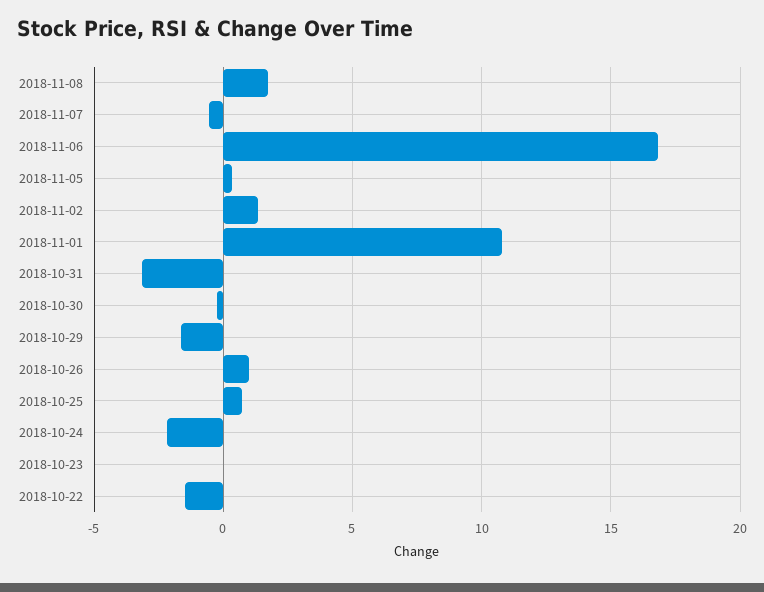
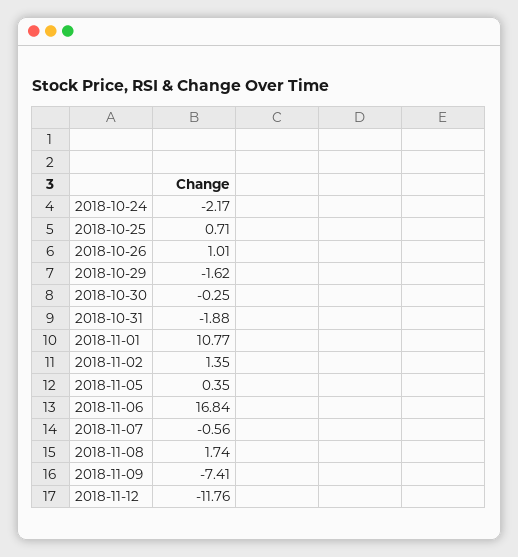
2018-10-31: -3 -> -1.88
2018-10-23: 0 -> none
2018-10-22: -1.5 -> none
2018-11-09: none -> -7.41
2018-11-12: none -> -11.76

